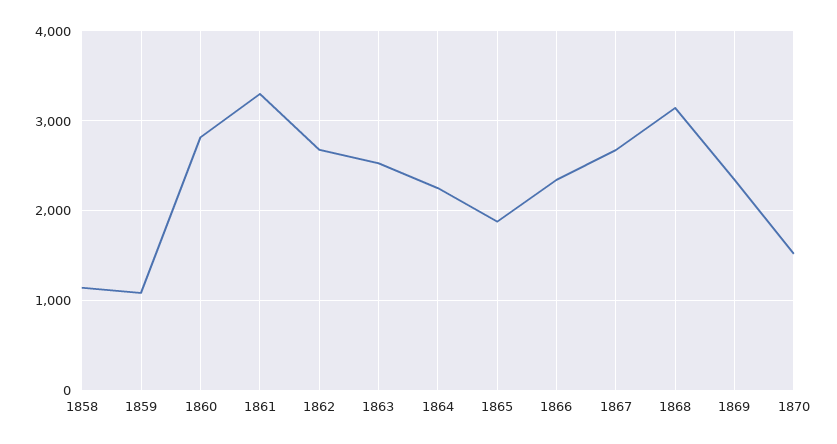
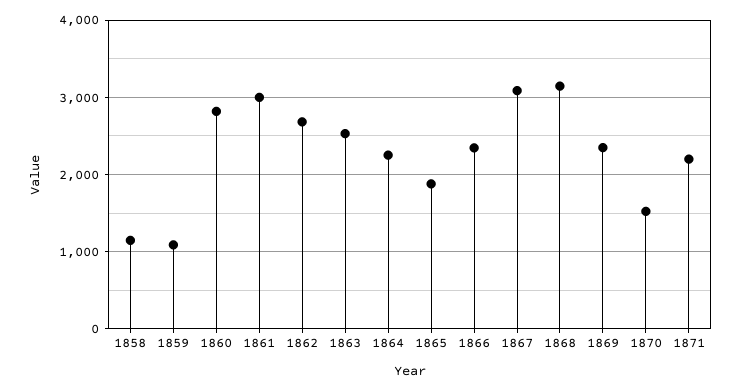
1861: 3300 -> 3000
1867: 2700 -> 3100
1871: none -> 2200

